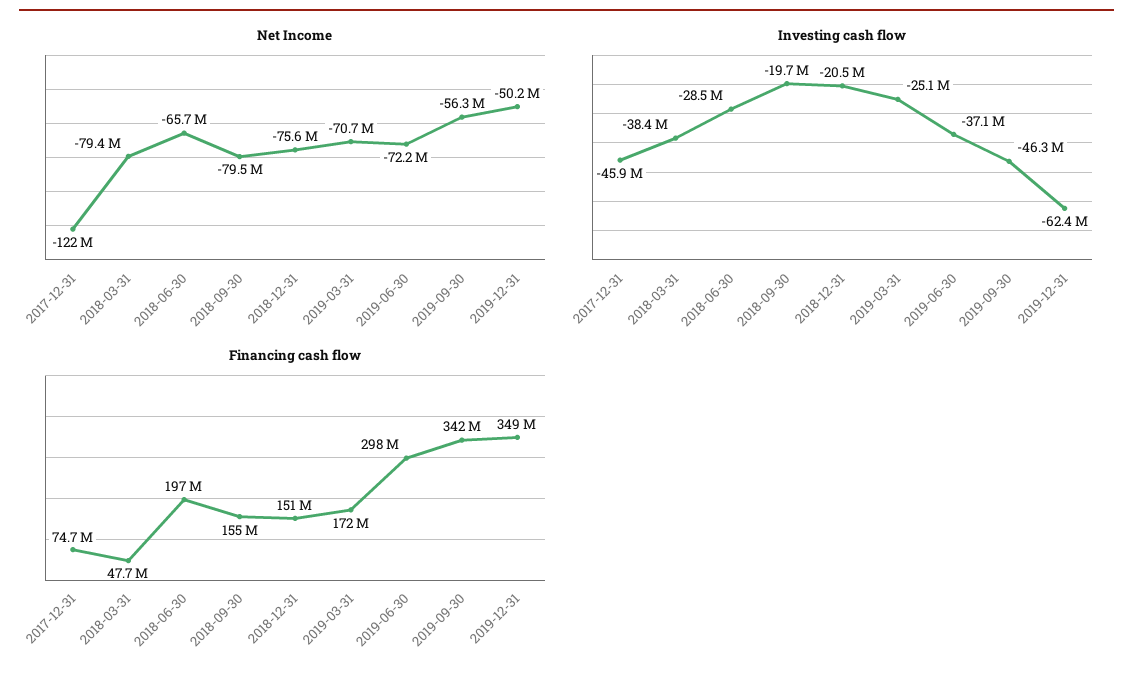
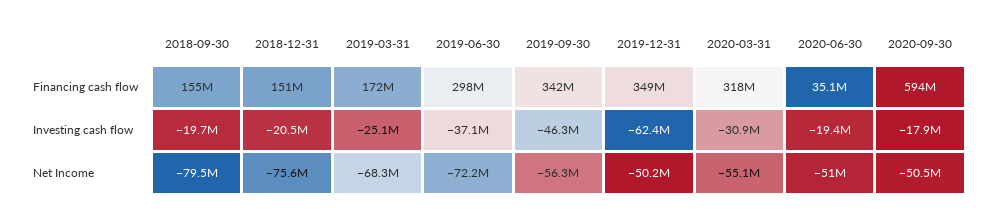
Net Income, 2017-12-31: -122000000 -> none
Net Income, 2018-03-31: -79400000 -> none
Net Income, 2018-06-30: -65700000 -> none
Net Income, 2019-03-31: -70700000 -> -68300000
Investing cash flow, 2017-12-31: -45900000 -> none
Investing cash flow, 2018-03-31: -38400000 -> none
Investing cash flow, 2018-06-30: -28500000 -> none
Financing cash flow, 2017-12-31: 74700000 -> none
Financing cash flow, 2018-03-31: 47700000 -> none
Financing cash flow, 2018-06-30: 197000000 -> none
Financing cash flow, 2020-03-31: none -> 318000000
Financing cash flow, 2020-06-30: none -> 35100000
Financing cash flow, 2020-09-30: none -> 594000000
Investing cash flow, 2020-03-31: none -> -30900000
Investing cash flow, 2020-06-30: none -> -19400000
Investing cash flow, 2020-09-30: none -> -17900000
Net Income, 2020-03-31: none -> -55100000
Net Income, 2020-06-30: none -> -51000000
Net Income, 2020-09-30: none -> -50500000

